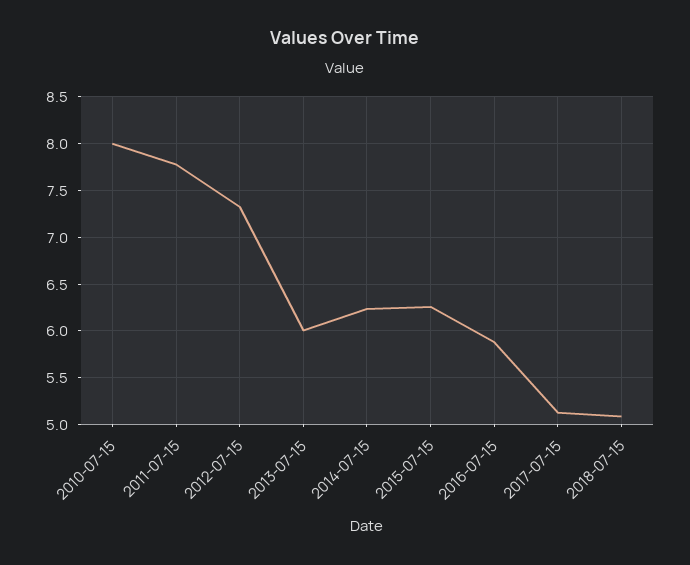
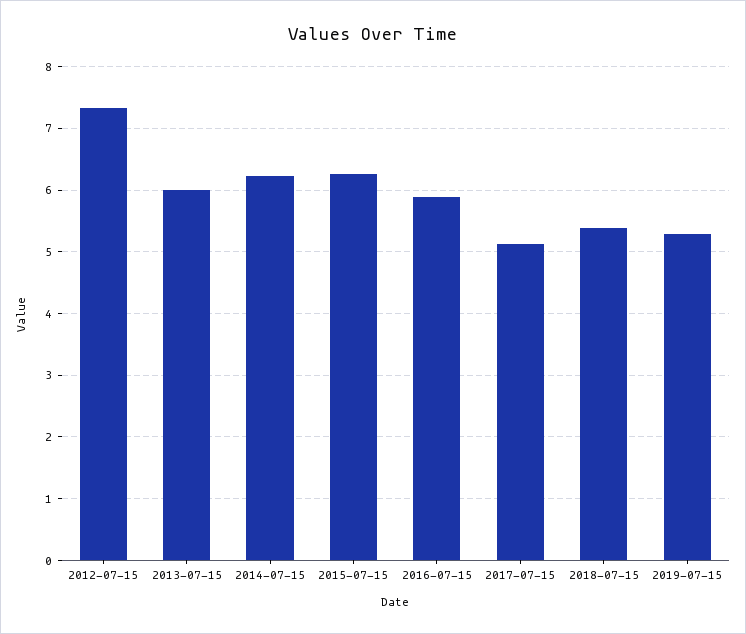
2010-07-15: 8 -> none
2011-07-15: 7.8 -> none
2018-07-15: 5.1 -> 5.4
2019-07-15: none -> 5.3

